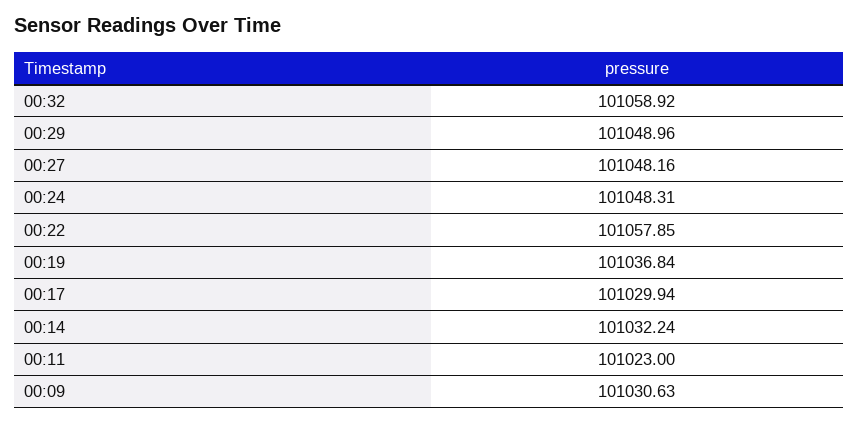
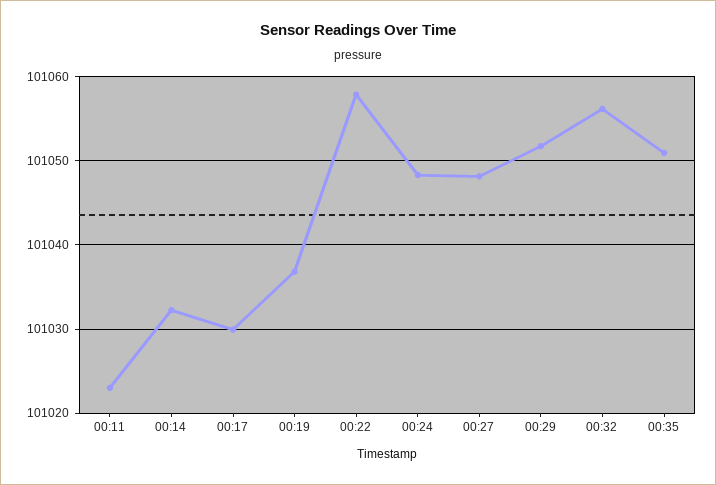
00:32: 101058.92 -> 101056
00:29: 101048.96 -> 101052
00:09: 101030.63 -> none
00:35: none -> 101051

